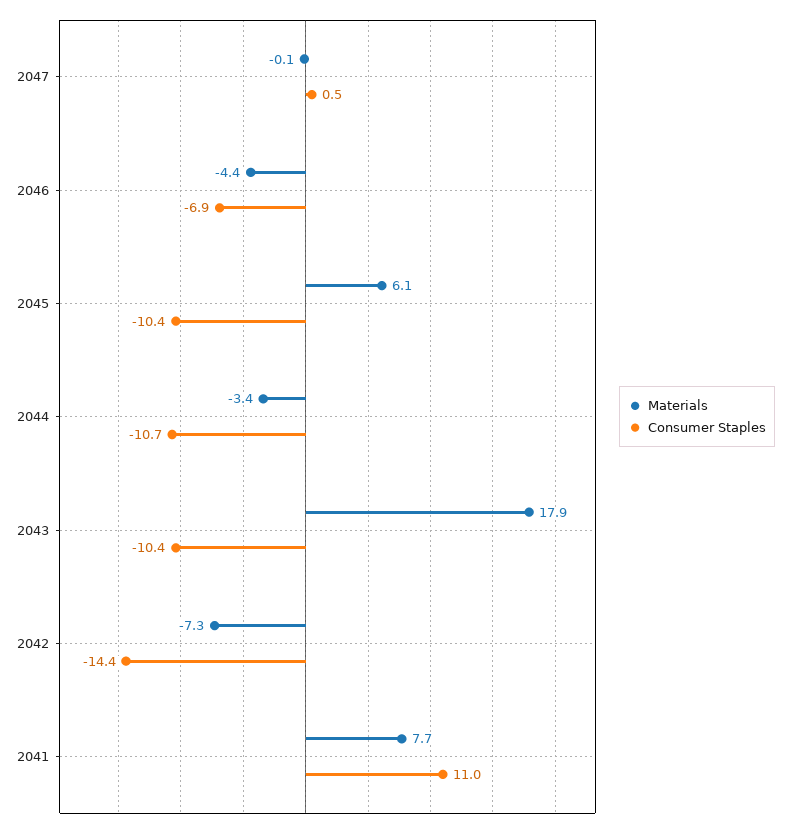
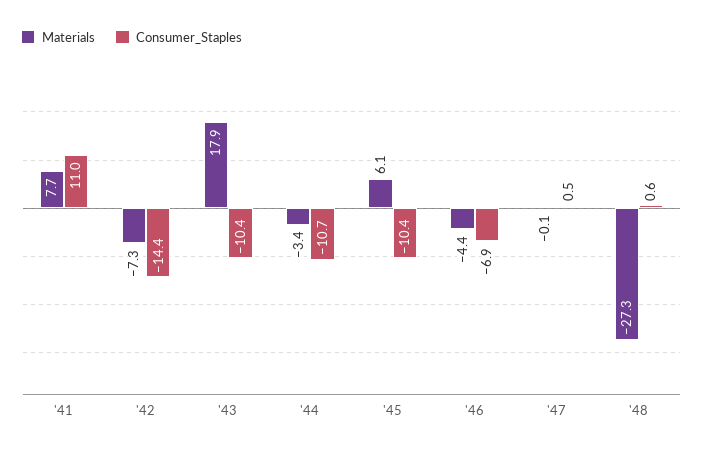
Materials, '48: none -> -27.3
Consumer Staples, '48: none -> 0.6

